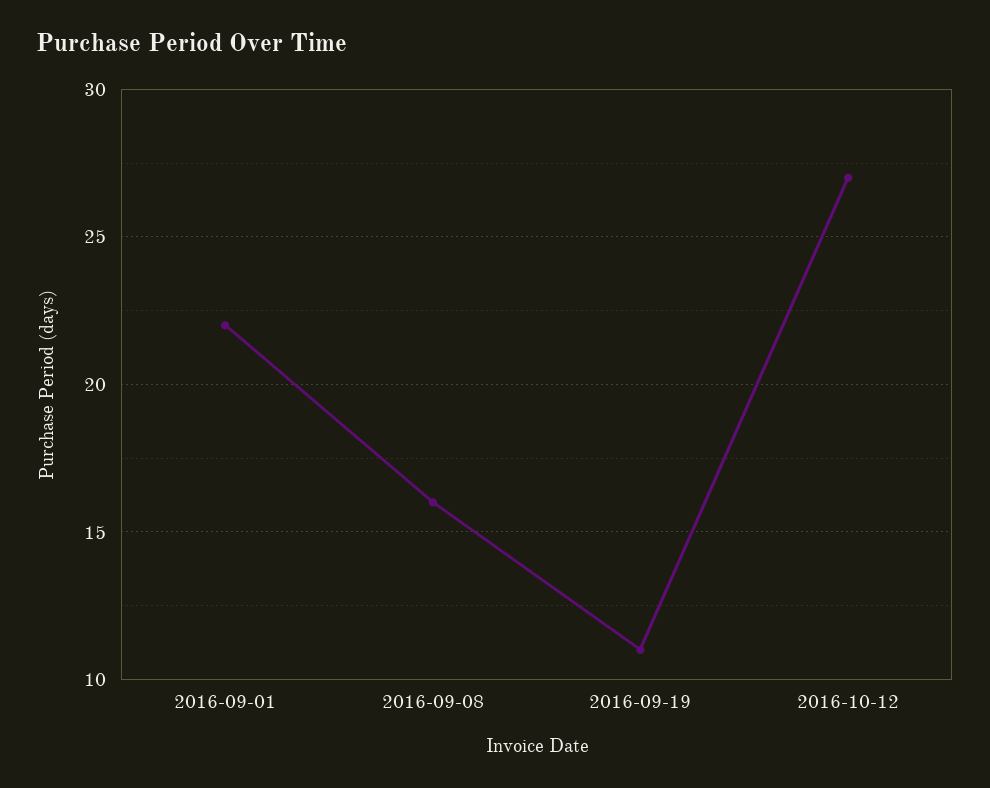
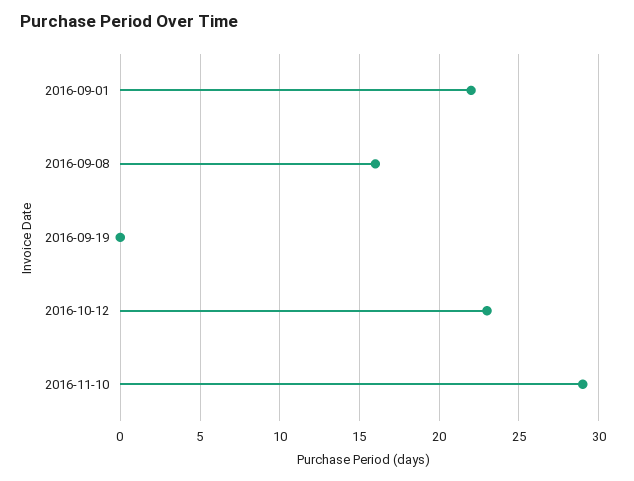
2016-09-19: 11 -> 0
2016-10-12: 27 -> 23
2016-11-10: none -> 29

